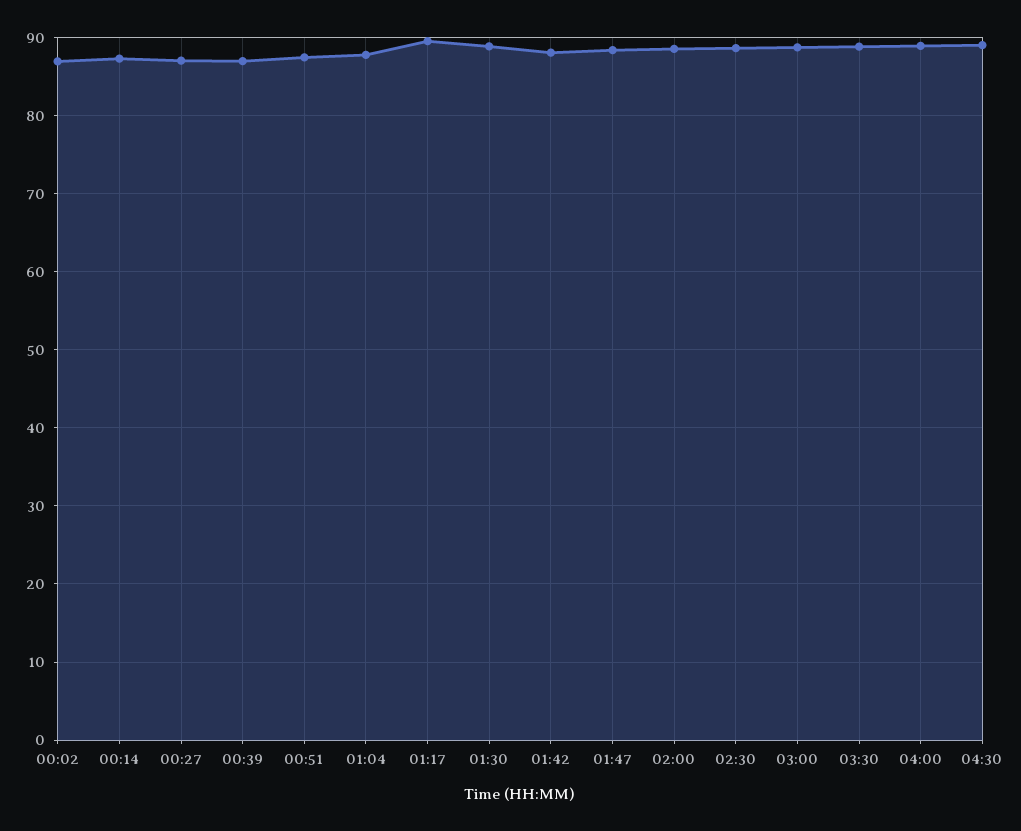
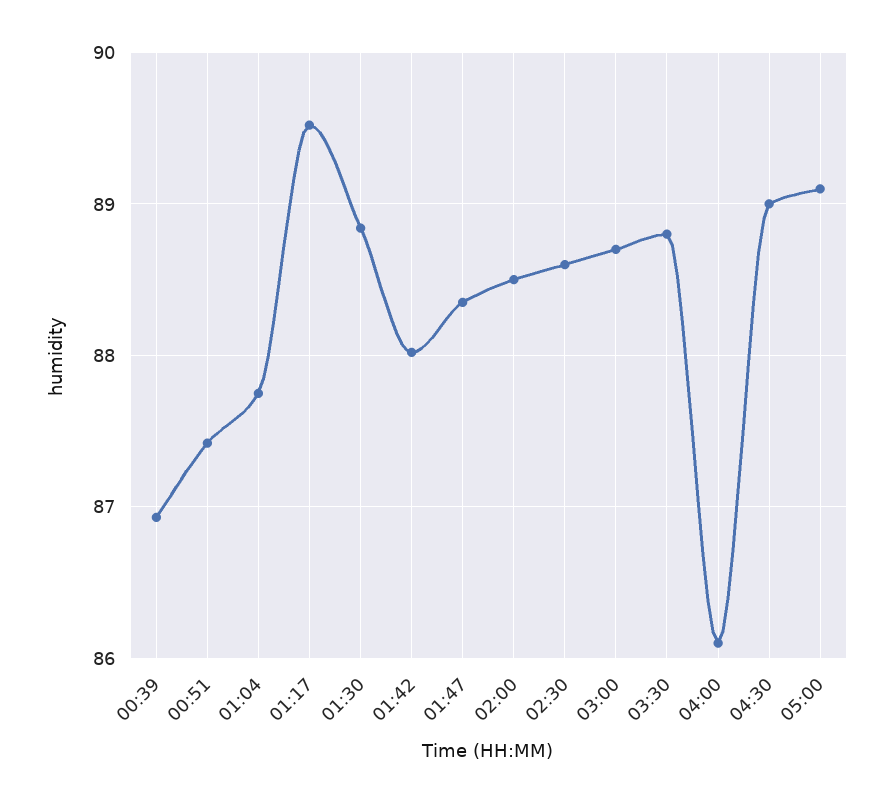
00:02: 87 -> none
00:14: 87 -> none
00:27: 87 -> none
04:00: 89 -> 86.1
05:00: none -> 89.1

